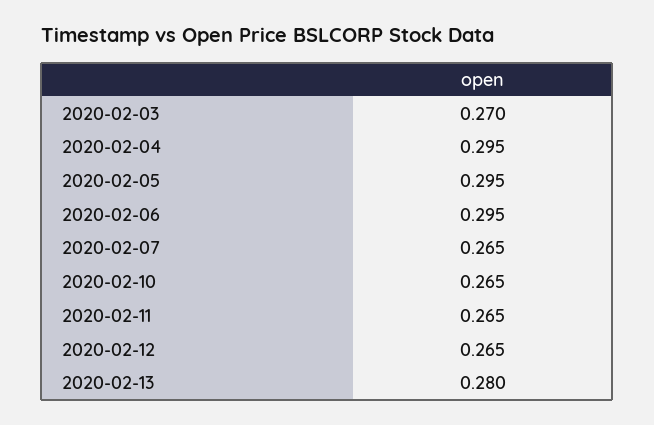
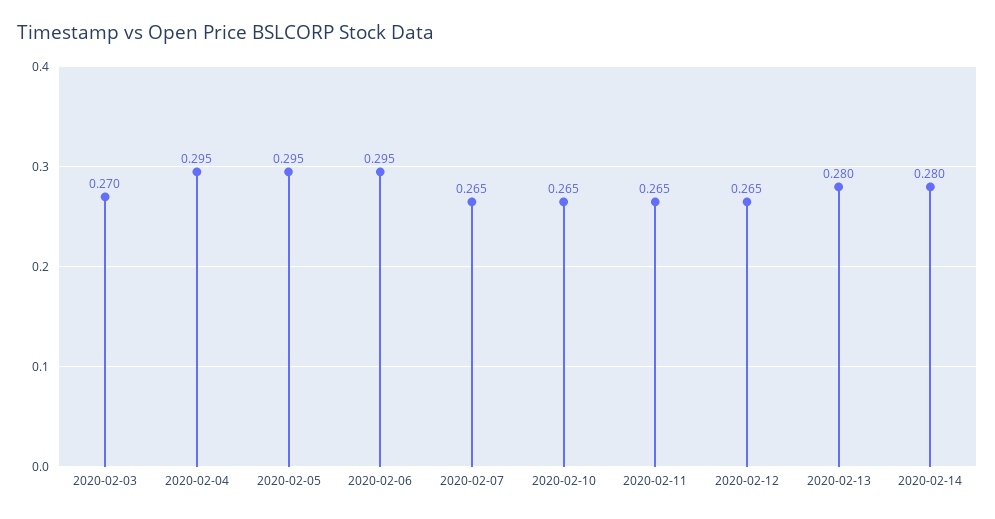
2020-02-14: none -> 0.28

